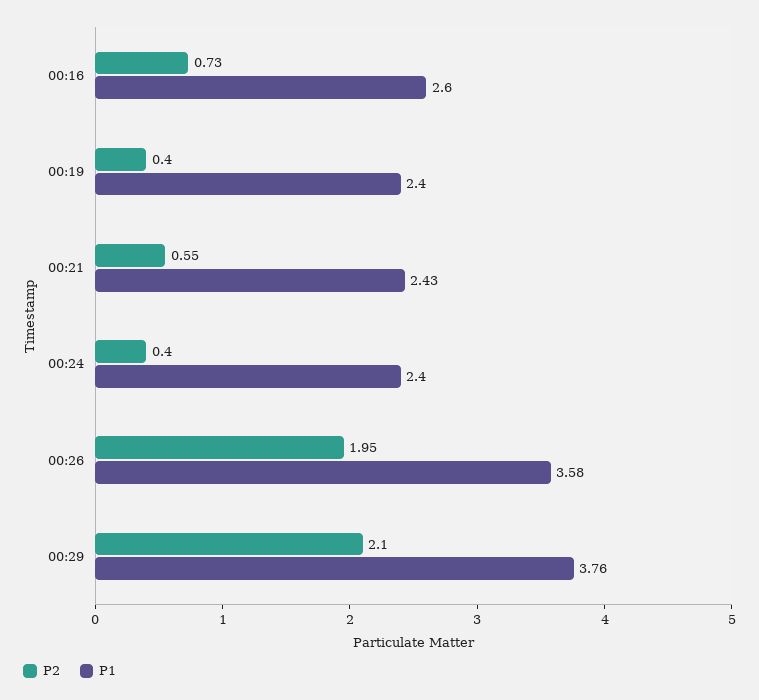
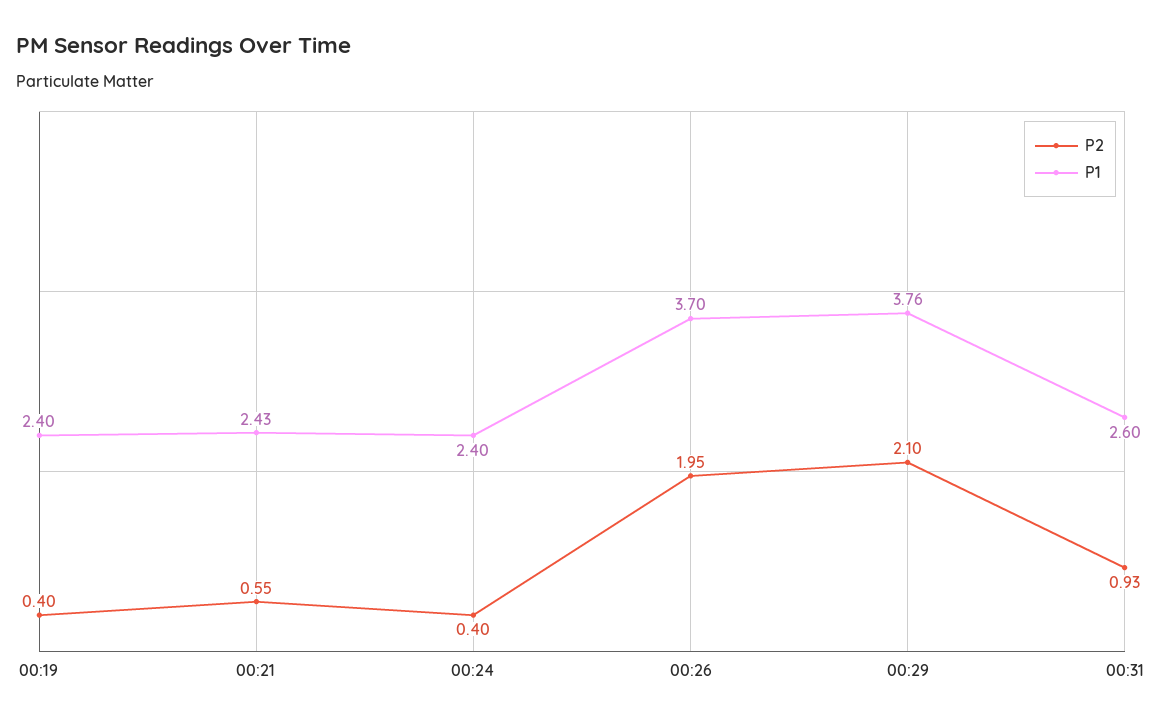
P2, 00:16: 0.73 -> none
P1, 00:16: 2.6 -> none
P1, 00:26: 3.58 -> 3.7
P2, 00:31: none -> 0.93
P1, 00:31: none -> 2.6

